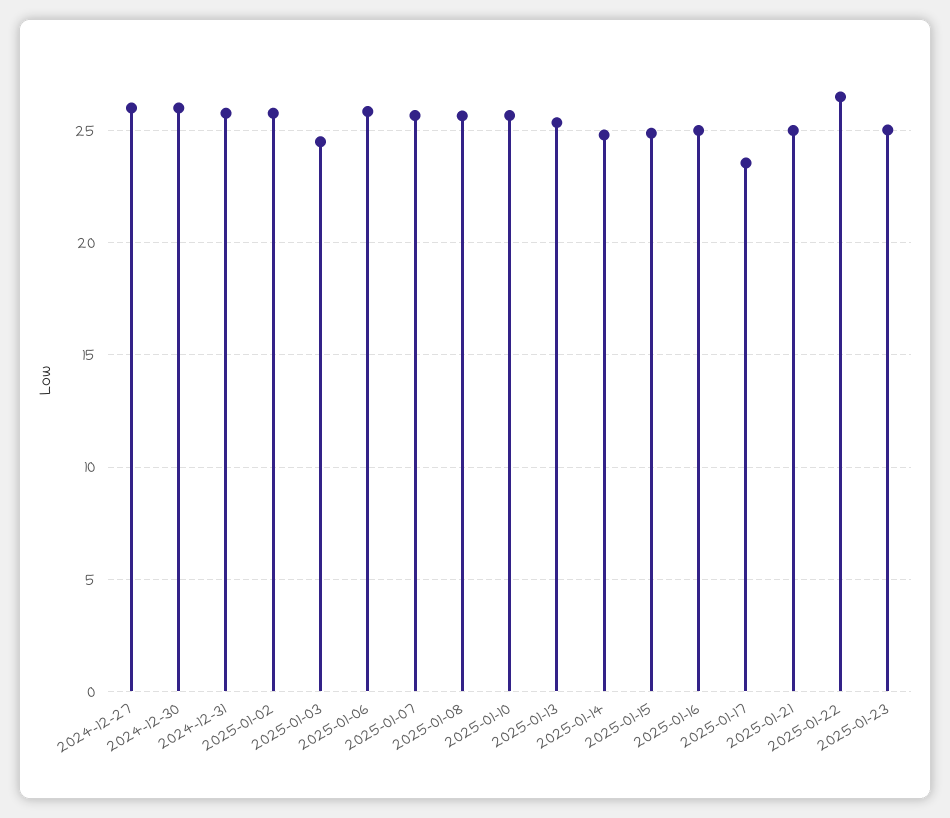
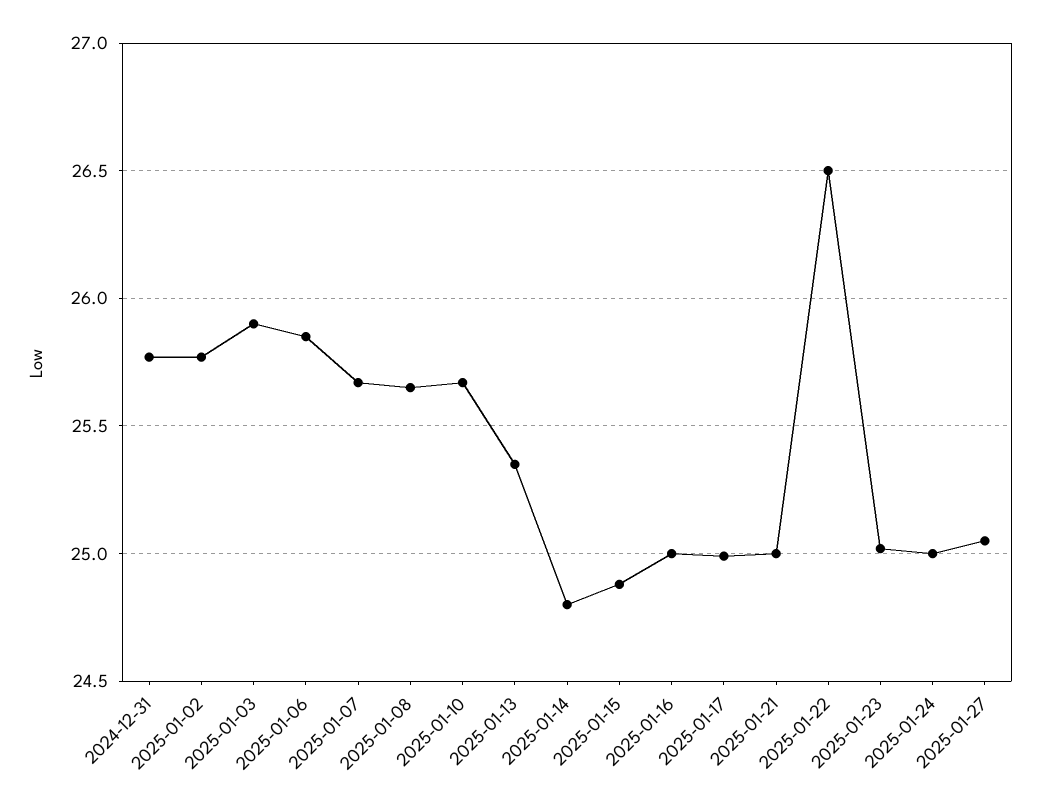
2024-12-27: 26 -> none
2024-12-30: 26 -> none
2025-01-03: 24.5 -> 25.9
2025-01-17: 23.5 -> 25
2025-01-24: none -> 25
2025-01-27: none -> 25.05

